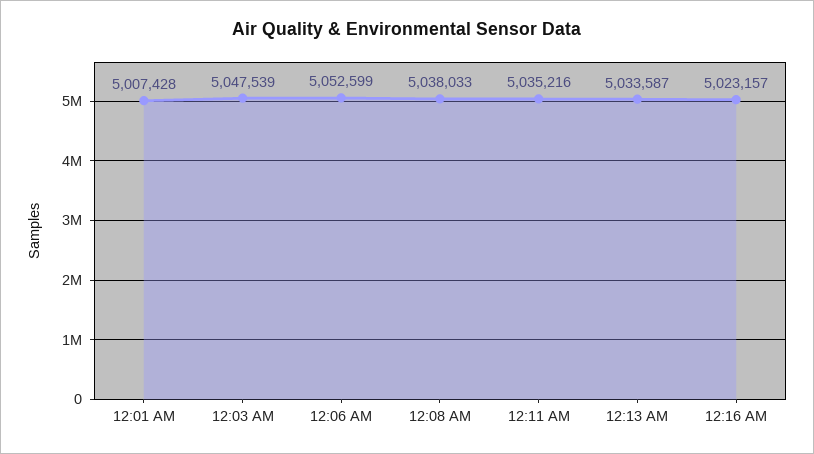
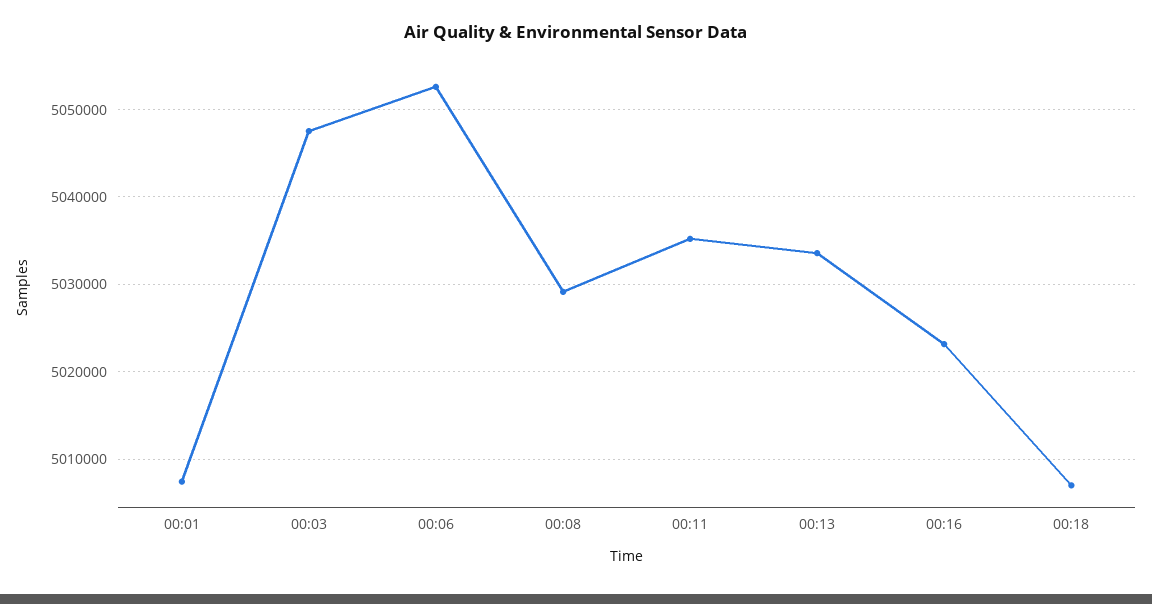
12:08 AM: 5038033 -> 5029000
00:18: none -> 5007000

